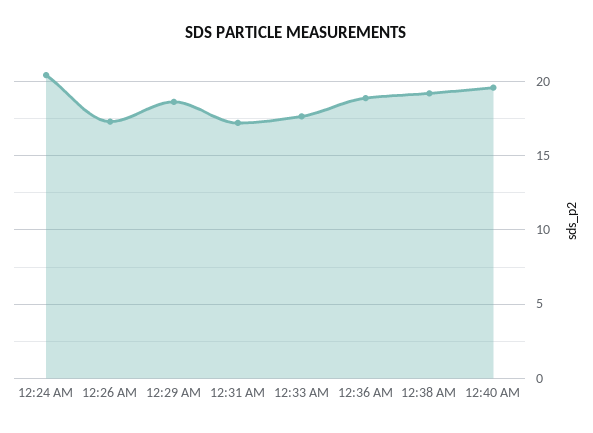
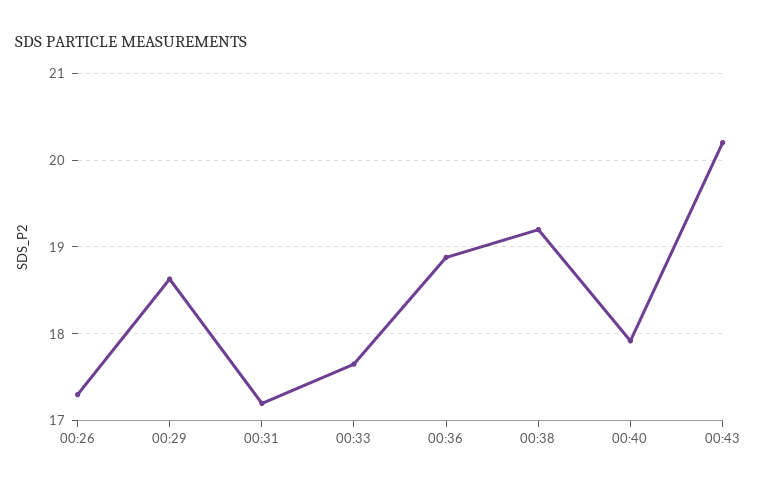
12:24 AM: 20.5 -> none
12:40 AM: 19.5 -> 17.9
00:43: none -> 20.2

